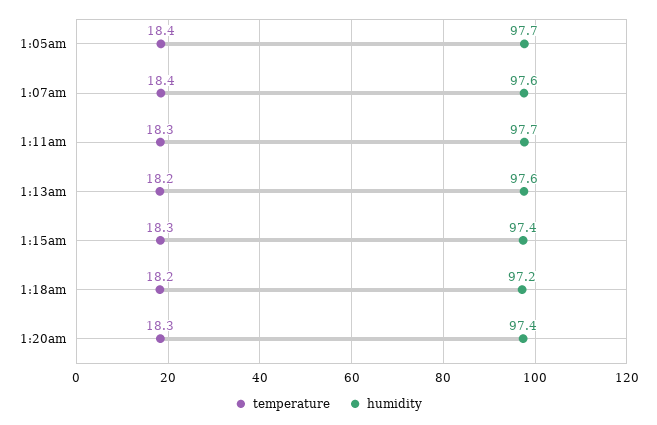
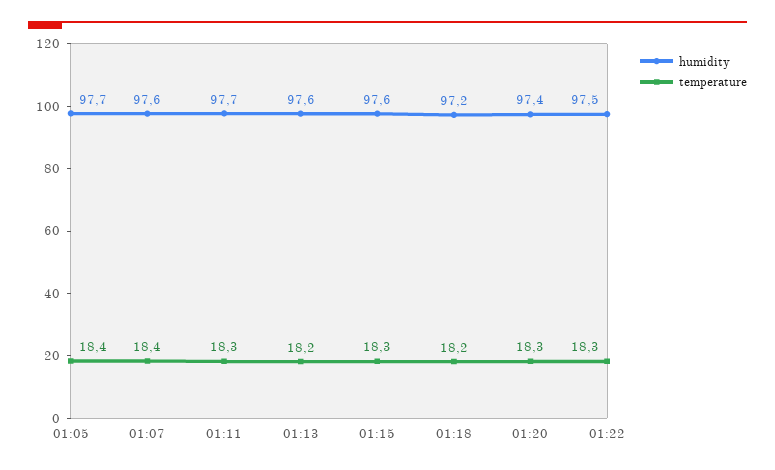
humidity, 1:15am: 97.4 -> 97.6
humidity, 01:22: none -> 97.5
temperature, 01:22: none -> 18.3

